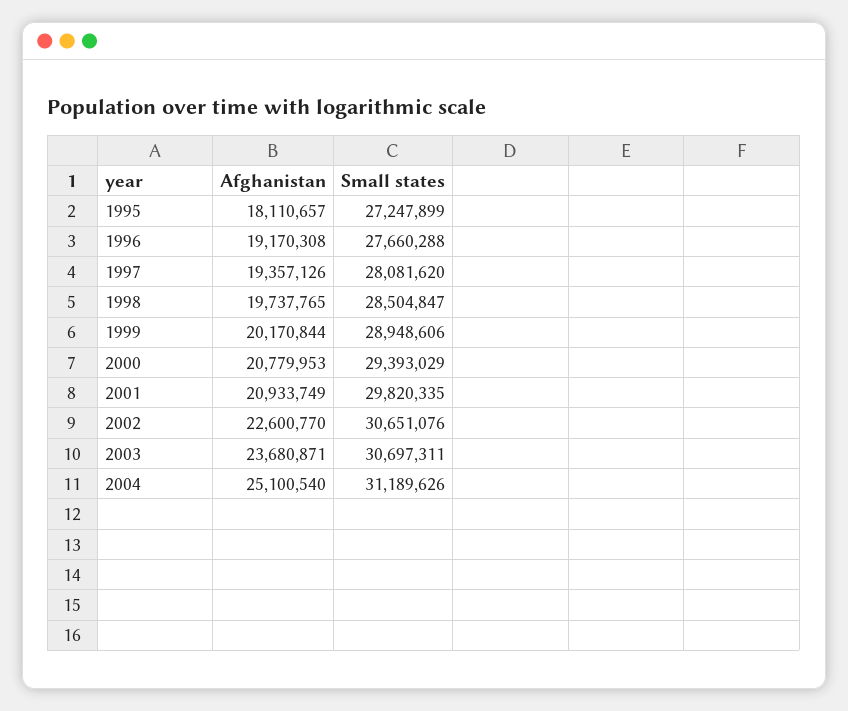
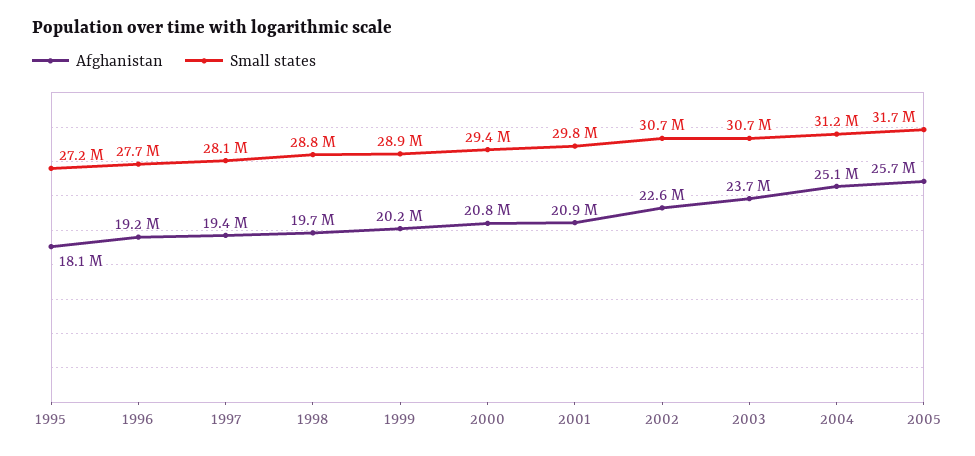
Small states, 1998: 28504847 -> 28800000
Afghanistan, 2005: none -> 25700000
Small states, 2005: none -> 31700000

